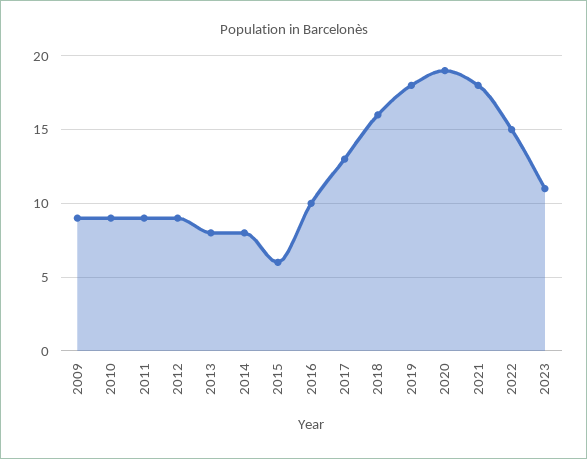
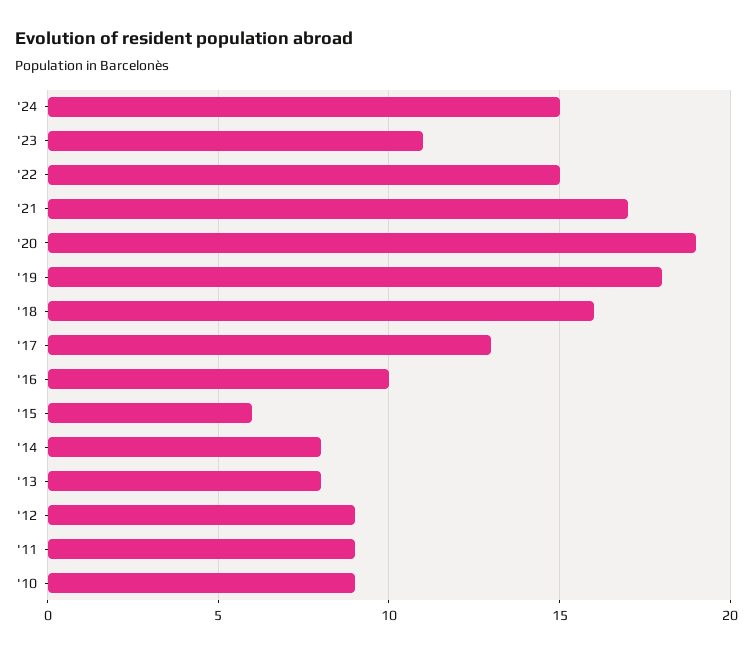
2009: 9 -> none
2021: 18 -> 17
'24: none -> 15

